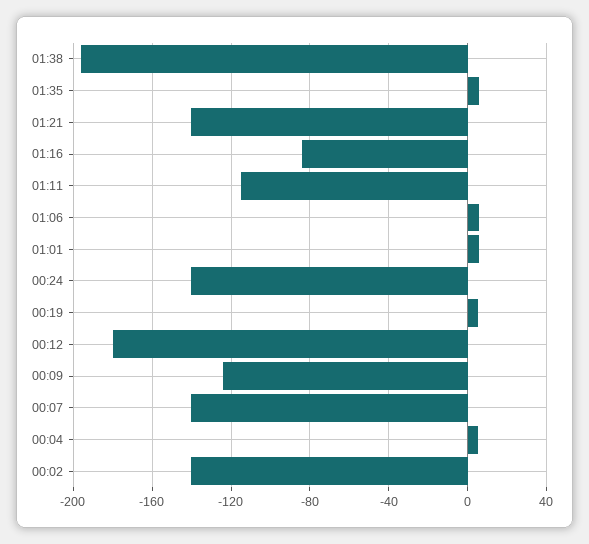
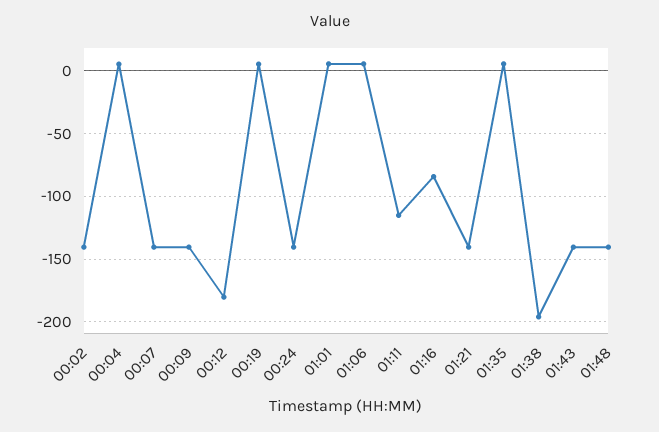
00:09: -125 -> -140
01:43: none -> -140
01:48: none -> -140

